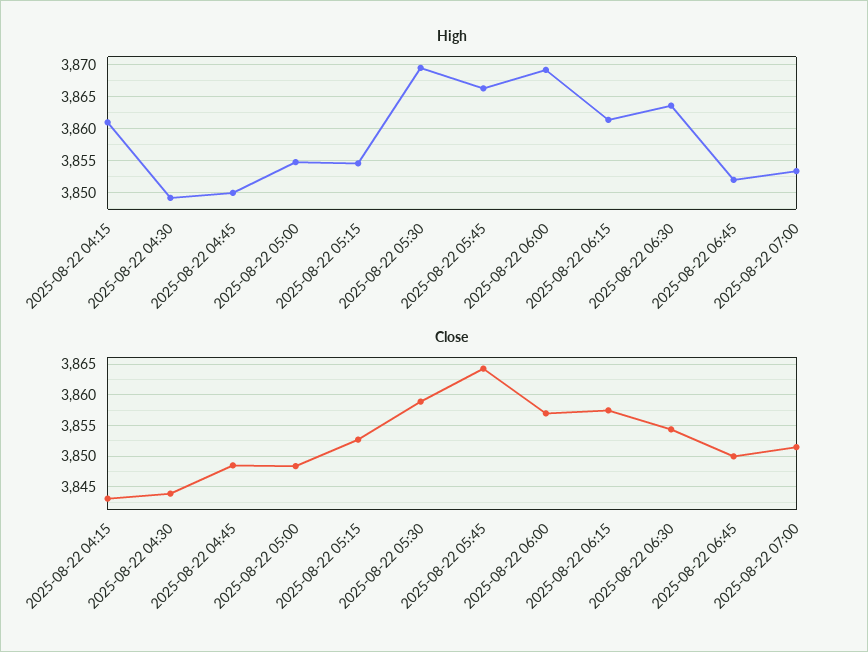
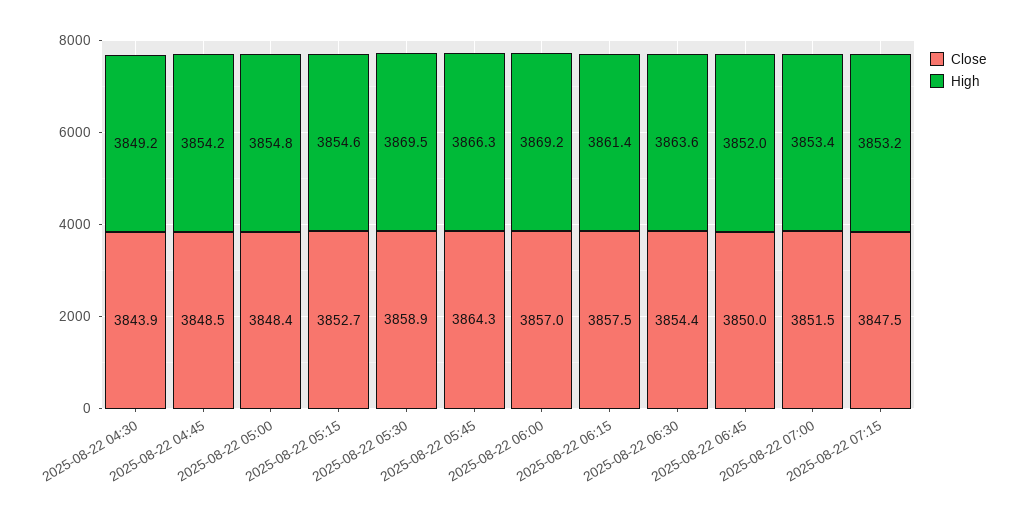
High, 2025-08-22 04:15: 3861 -> none
High, 2025-08-22 04:45: 3850 -> 3854.2
Close, 2025-08-22 04:15: 3843 -> none
Close, 2025-08-22 07:15: none -> 3847.5
High, 2025-08-22 07:15: none -> 3853.2

